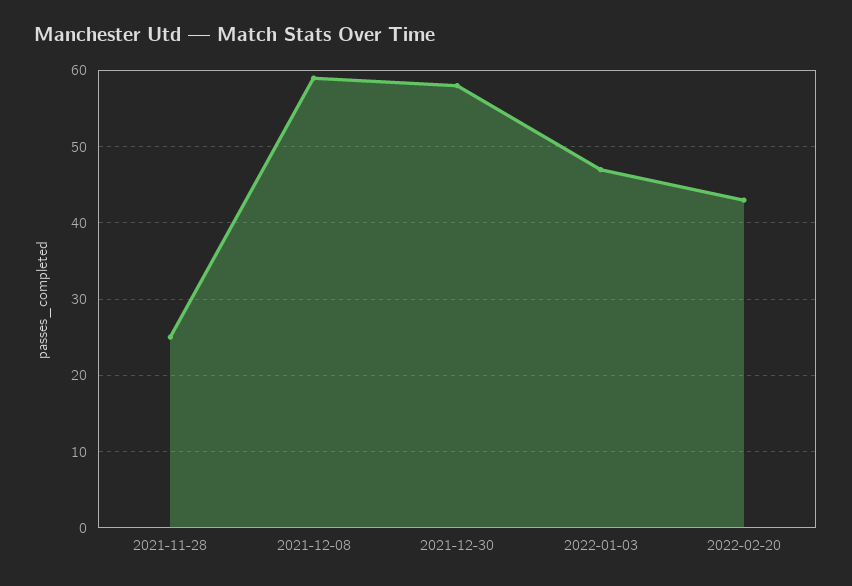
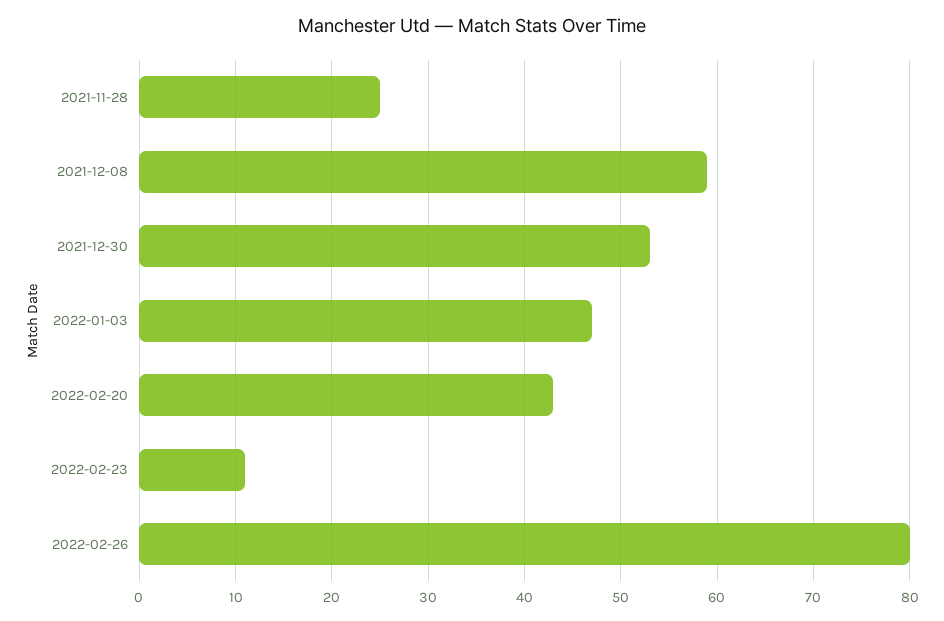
2021-12-30: 58 -> 53
2022-02-23: none -> 11
2022-02-26: none -> 80

